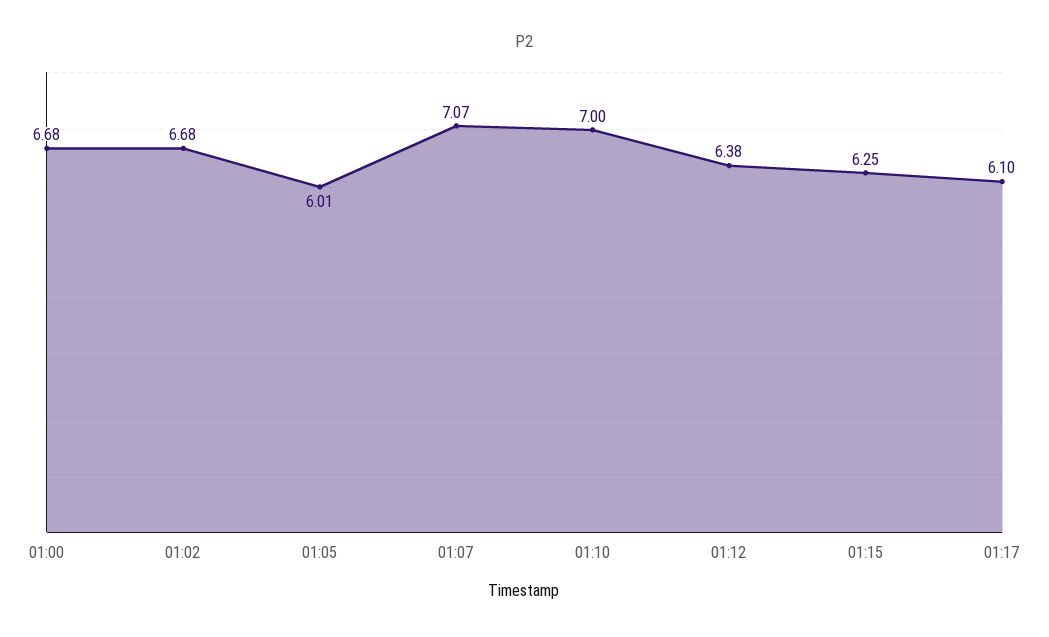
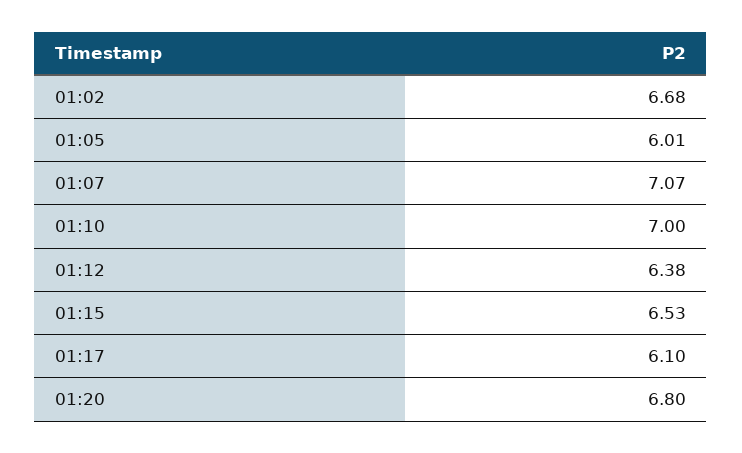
01:00: 6.68 -> none
01:15: 6.25 -> 6.53
01:20: none -> 6.8

